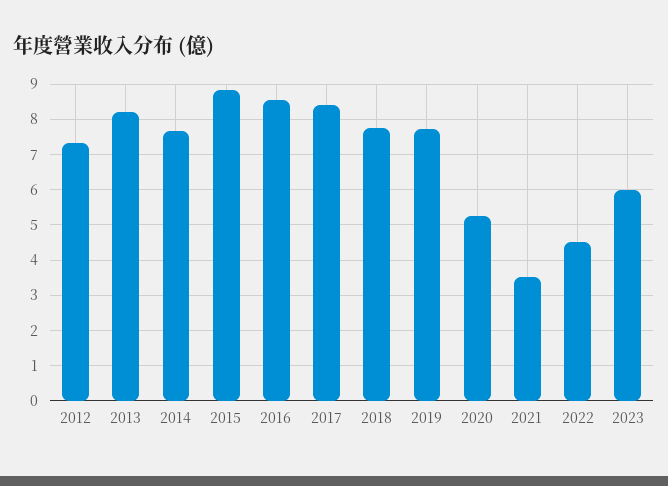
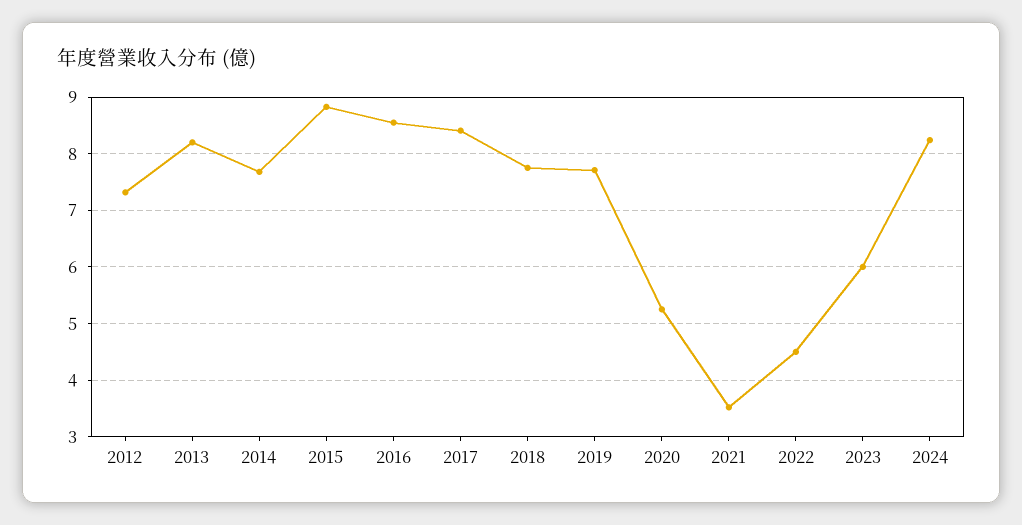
2024: none -> 8.2

